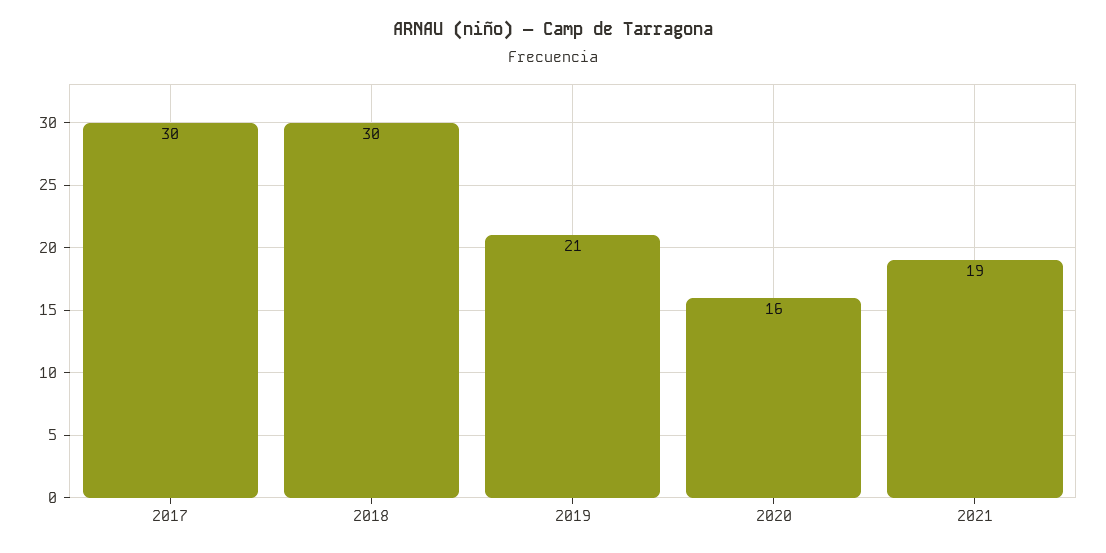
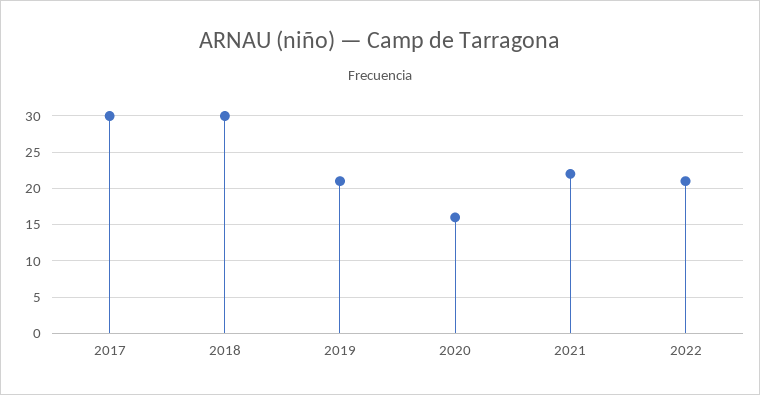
2021: 19 -> 22
2022: none -> 21

